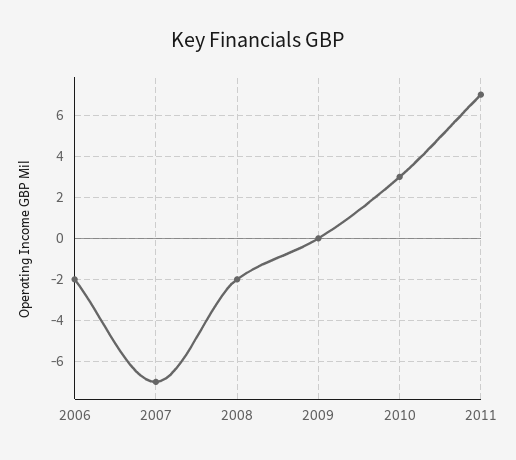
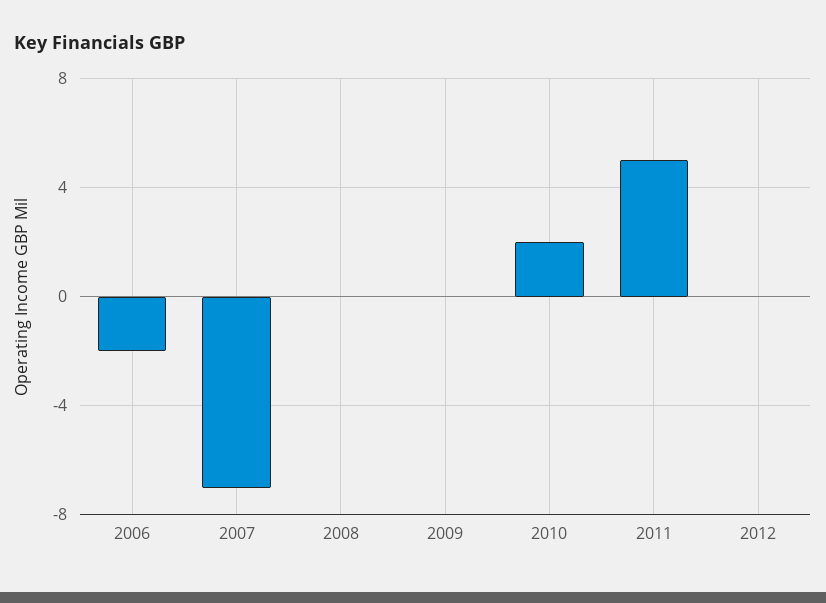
2008: -2 -> 0
2010: 3 -> 2
2011: 7 -> 5
2012: none -> 0

